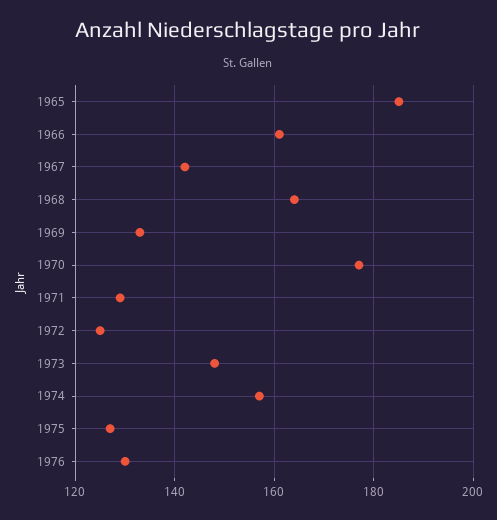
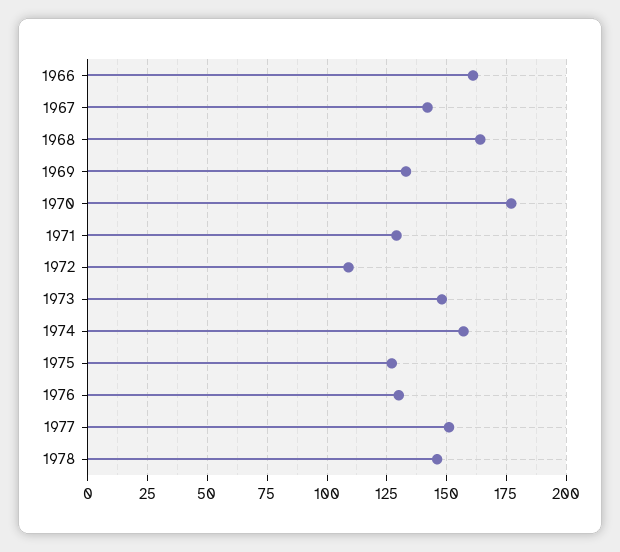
1965: 185 -> none
1972: 125 -> 110
1977: none -> 150
1978: none -> 145

